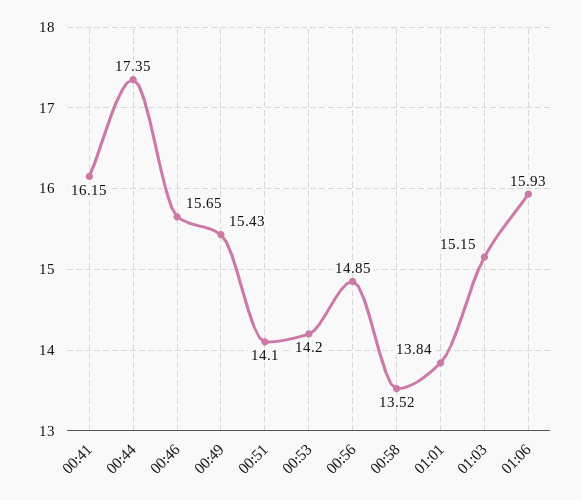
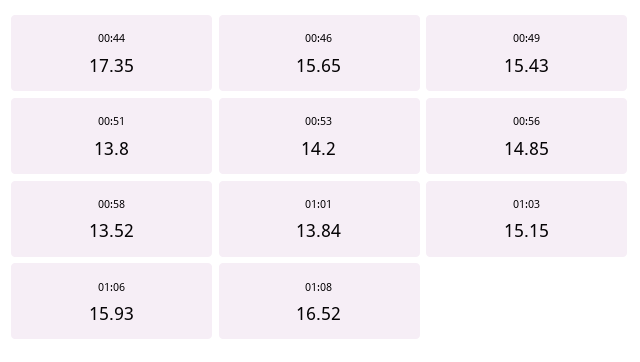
00:41: 16.15 -> none
00:51: 14.1 -> 13.8
01:08: none -> 16.52

